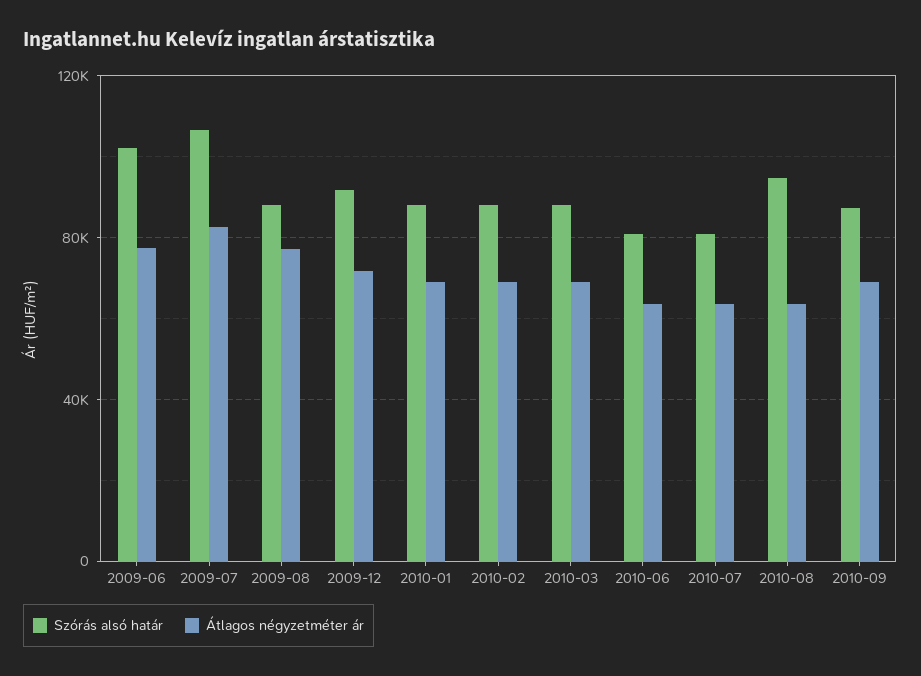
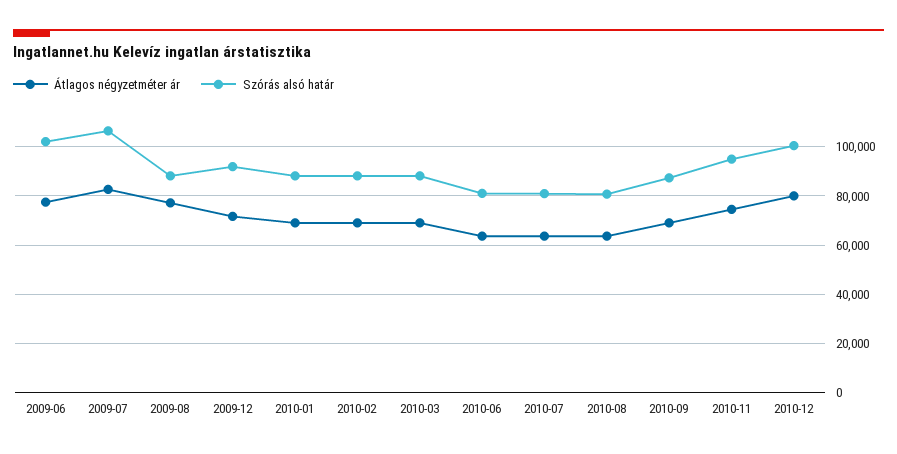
Szórás alsó határ, 2010-08: 95000 -> 80000
Átlagos négyzetméter ár, 2010-11: none -> 75000
Szórás alsó határ, 2010-11: none -> 95000
Átlagos négyzetméter ár, 2010-12: none -> 80000
Szórás alsó határ, 2010-12: none -> 100000

